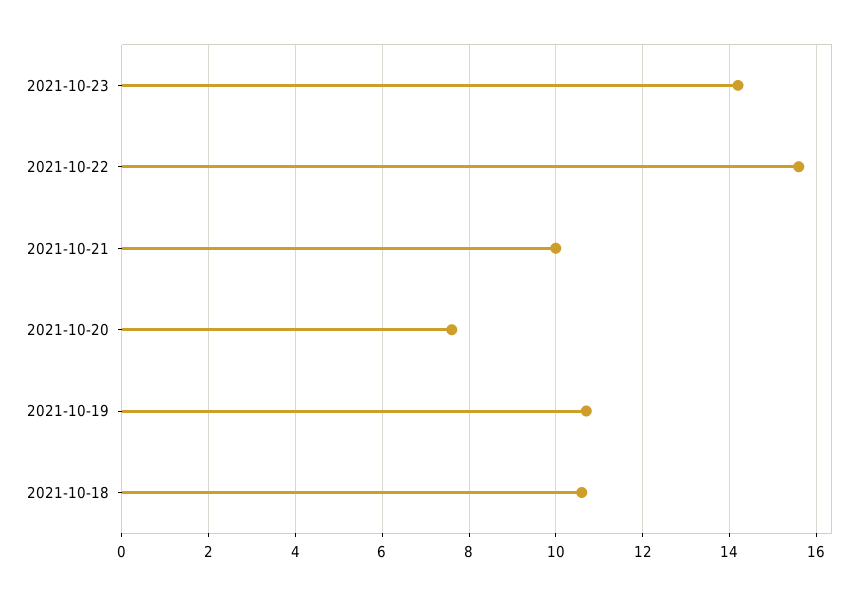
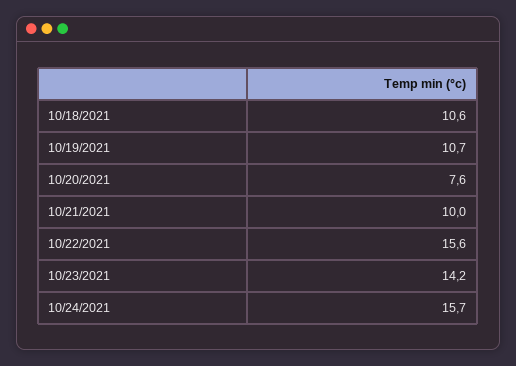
10/24/2021: none -> 15.7

